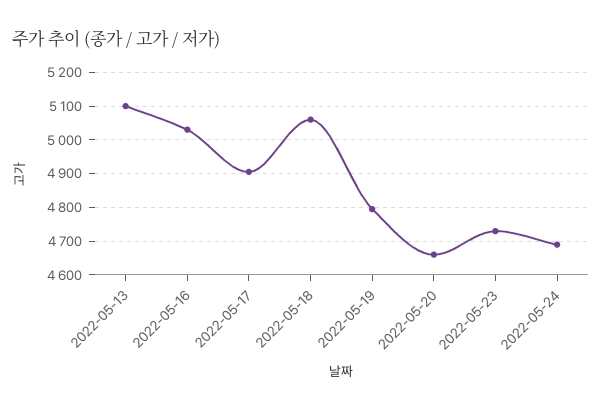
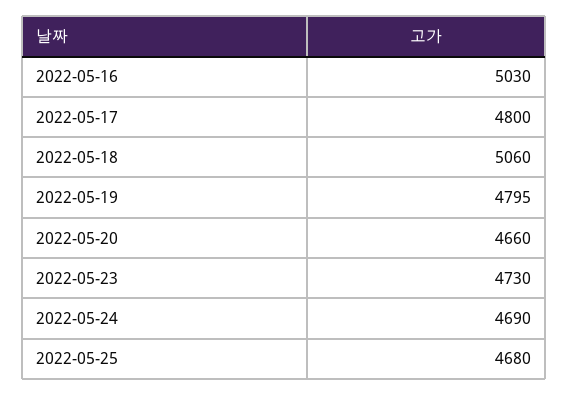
2022-05-13: 5100 -> none
2022-05-17: 4900 -> 4800
2022-05-25: none -> 4680

